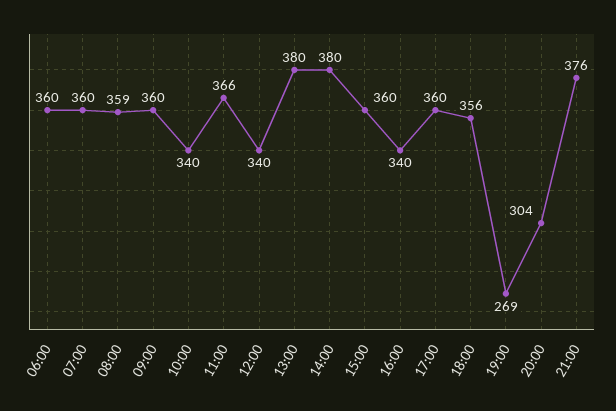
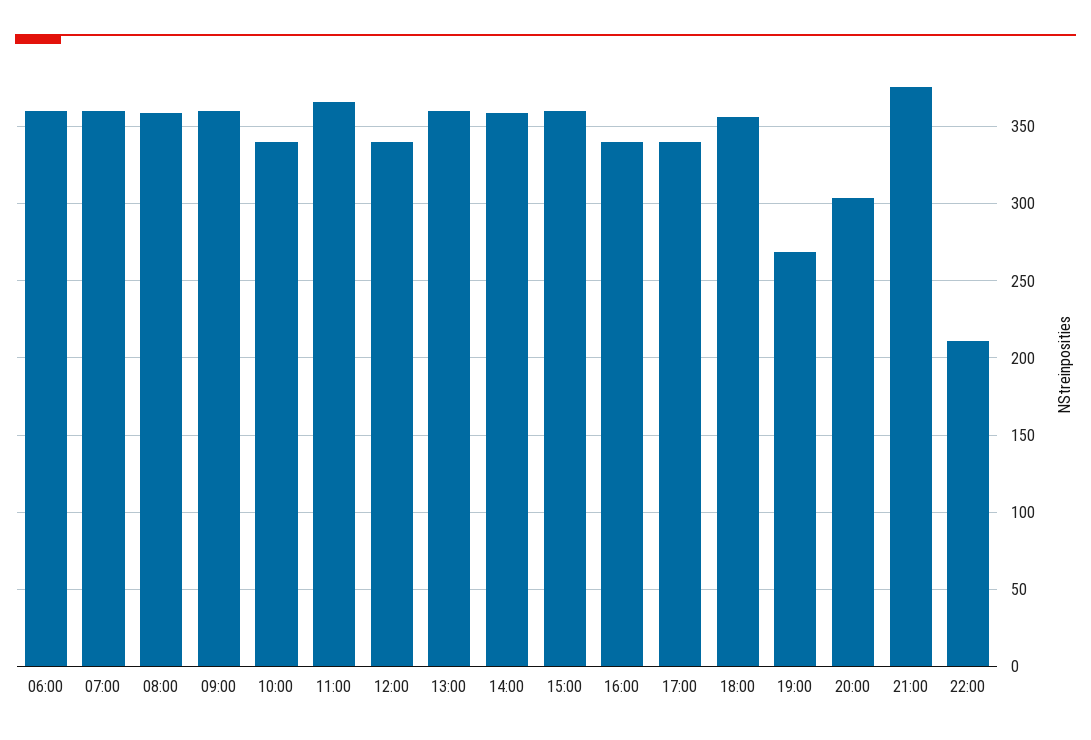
13:00: 380 -> 360
14:00: 380 -> 360
17:00: 360 -> 340
22:00: none -> 210

